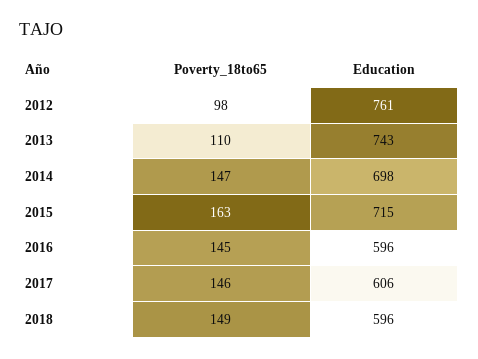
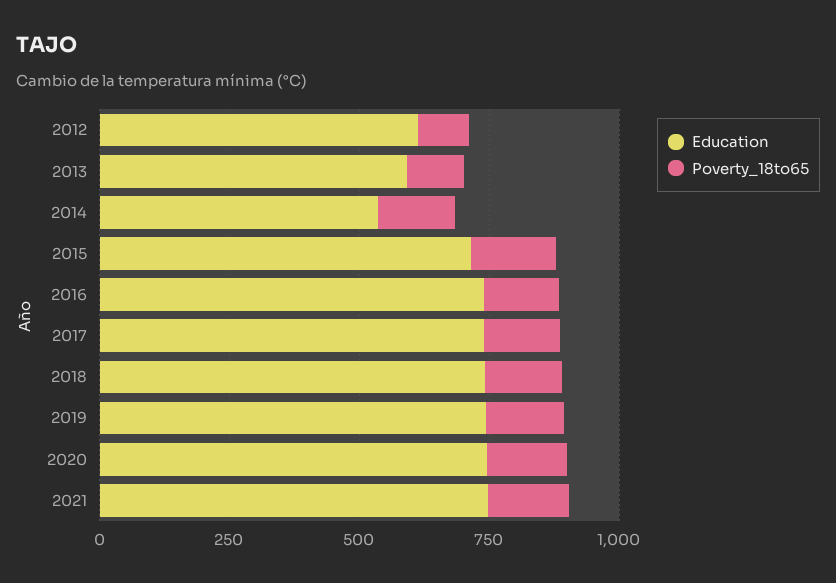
Education, 2012: 761 -> 600
Education, 2013: 743 -> 600
Education, 2014: 698 -> 550
Education, 2016: 596 -> 750
Education, 2017: 606 -> 750
Education, 2018: 596 -> 750
Education, 2019: none -> 750
Poverty_18to65, 2019: none -> 150
Education, 2020: none -> 750
Poverty_18to65, 2020: none -> 150
Education, 2021: none -> 750
Poverty_18to65, 2021: none -> 150

